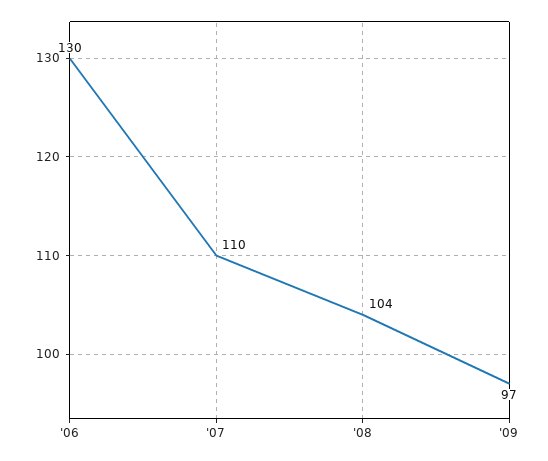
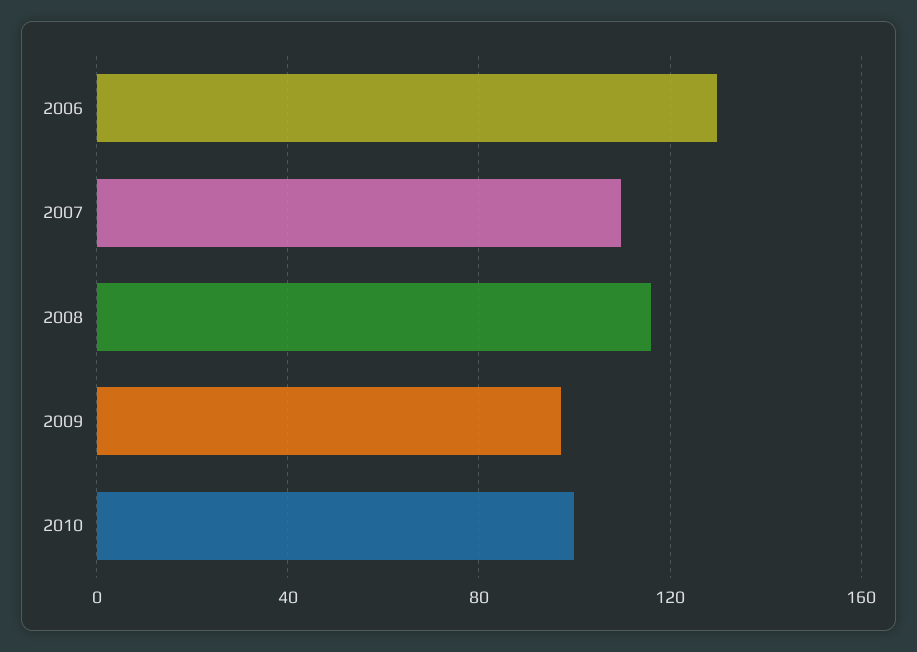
'08: 104 -> 115
2010: none -> 100

